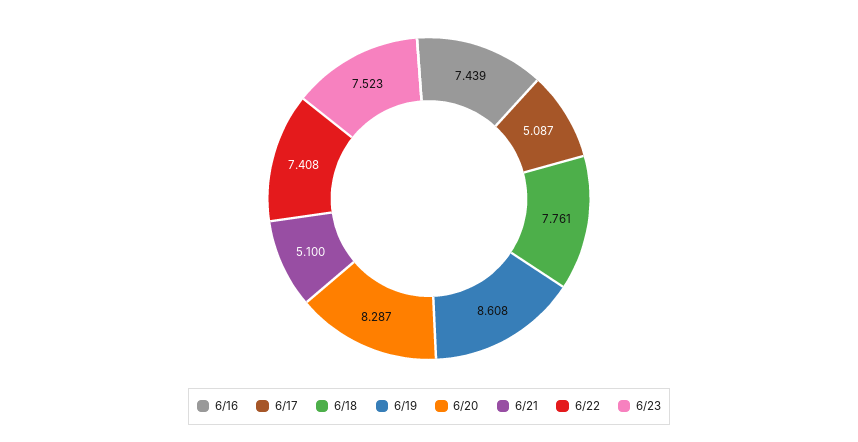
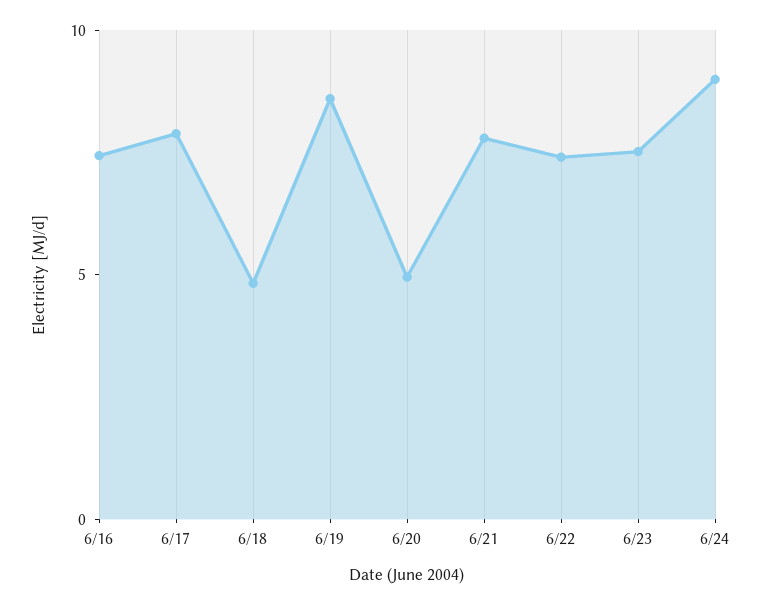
6/17: 5.087 -> 8
6/18: 7.761 -> 5
6/20: 8.287 -> 5
6/21: 5.1 -> 8
6/24: none -> 9

